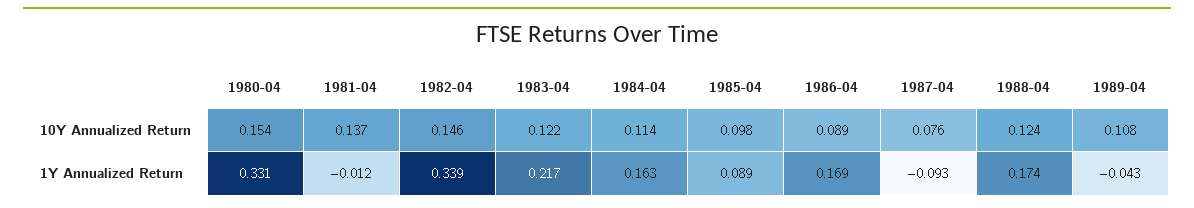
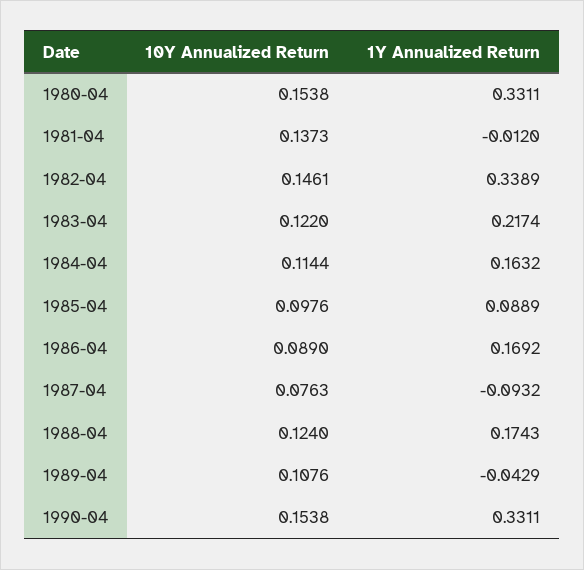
1990-04, 10Y Annualized Return: none -> 0.1538
1990-04, 1Y Annualized Return: none -> 0.3311

